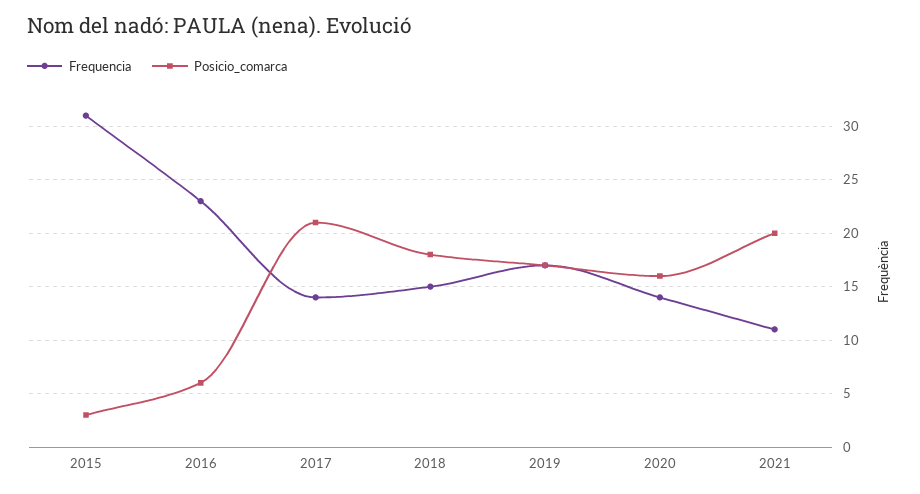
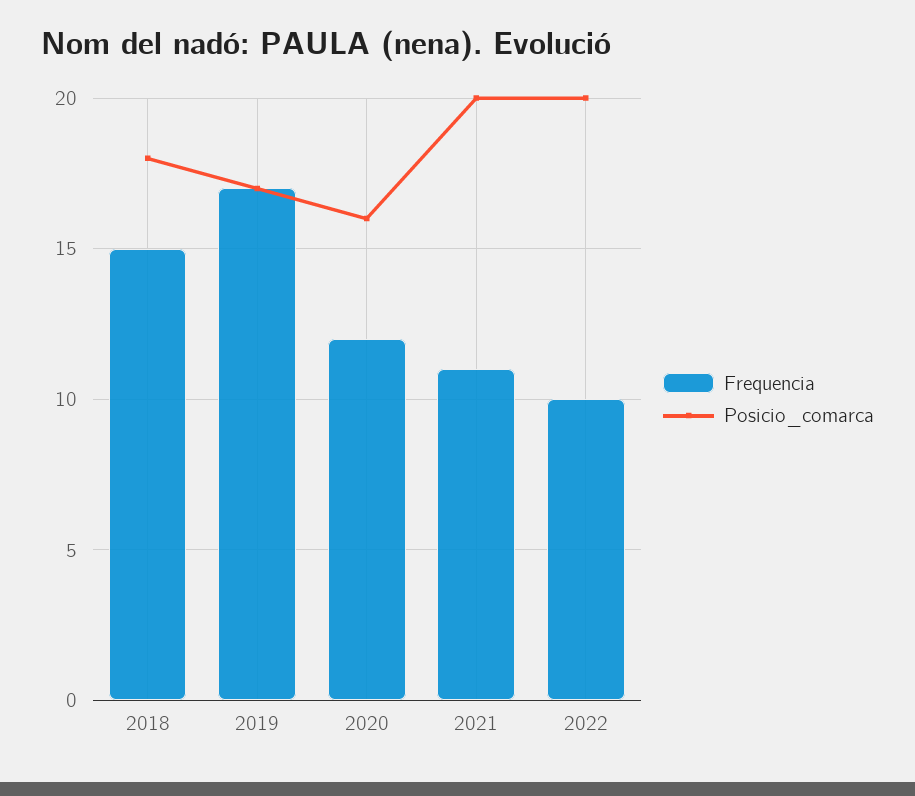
Frequencia, 2015: 31 -> none
Posicio_comarca, 2015: 3 -> none
Frequencia, 2016: 23 -> none
Posicio_comarca, 2016: 6 -> none
Frequencia, 2017: 14 -> none
Posicio_comarca, 2017: 21 -> none
Frequencia, 2020: 14 -> 12
Frequencia, 2022: none -> 10
Posicio_comarca, 2022: none -> 20

